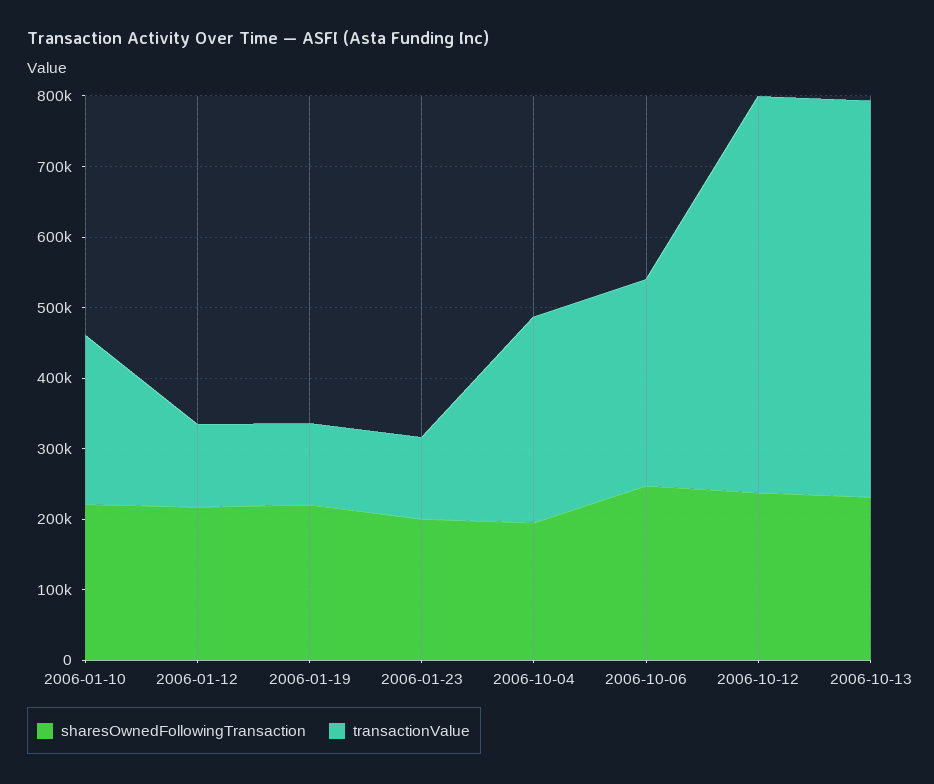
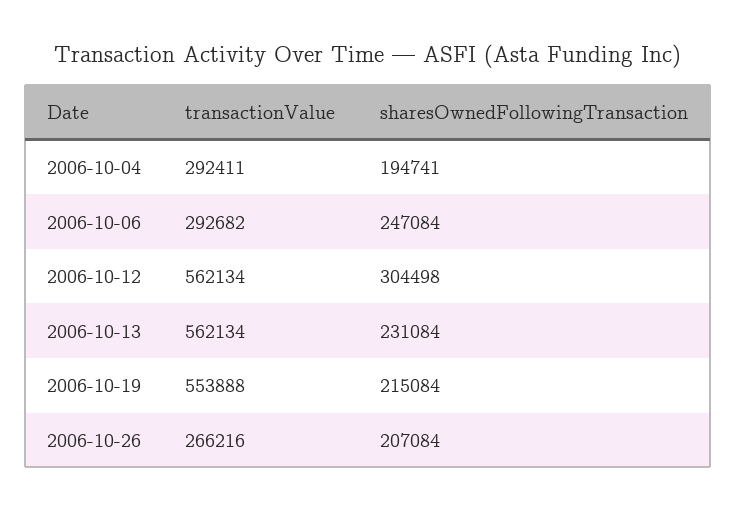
sharesOwnedFollowingTransaction, 2006-01-10: 220000 -> none
transactionValue, 2006-01-10: 240000 -> none
sharesOwnedFollowingTransaction, 2006-01-12: 220000 -> none
transactionValue, 2006-01-12: 120000 -> none
sharesOwnedFollowingTransaction, 2006-01-19: 220000 -> none
transactionValue, 2006-01-19: 120000 -> none
sharesOwnedFollowingTransaction, 2006-01-23: 200000 -> none
transactionValue, 2006-01-23: 120000 -> none
sharesOwnedFollowingTransaction, 2006-10-12: 240000 -> 304498
transactionValue, 2006-10-19: none -> 553888
sharesOwnedFollowingTransaction, 2006-10-19: none -> 215084
transactionValue, 2006-10-26: none -> 266216
sharesOwnedFollowingTransaction, 2006-10-26: none -> 207084

